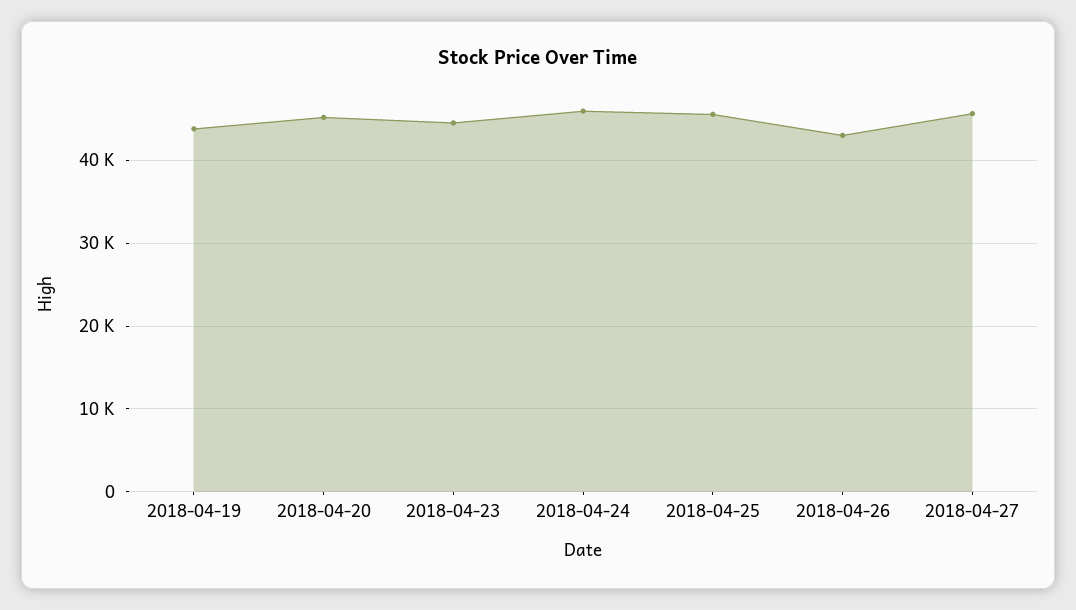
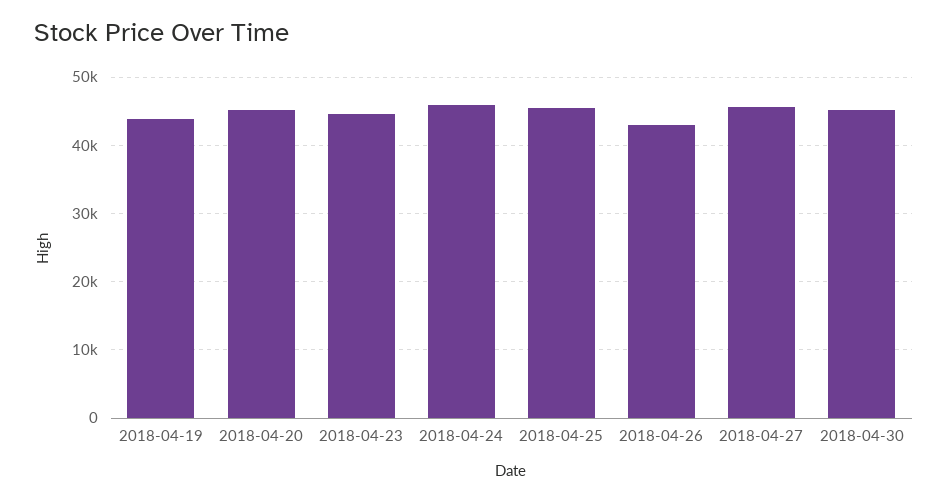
2018-04-30: none -> 45000

